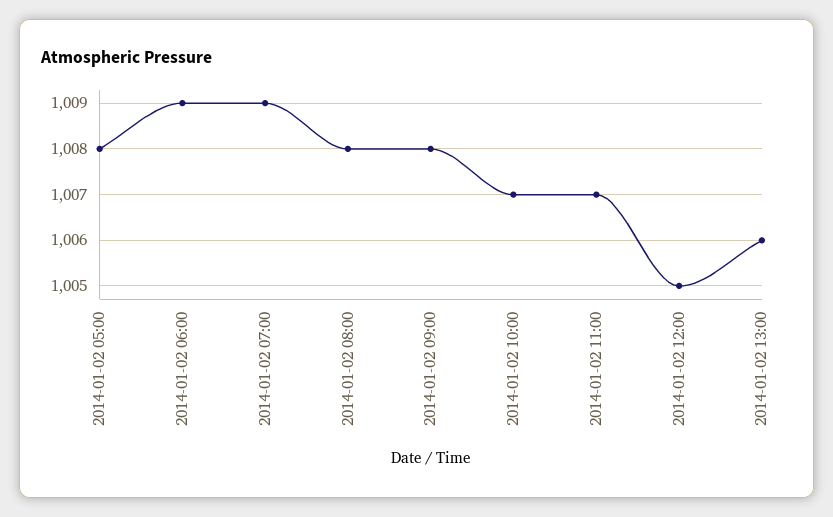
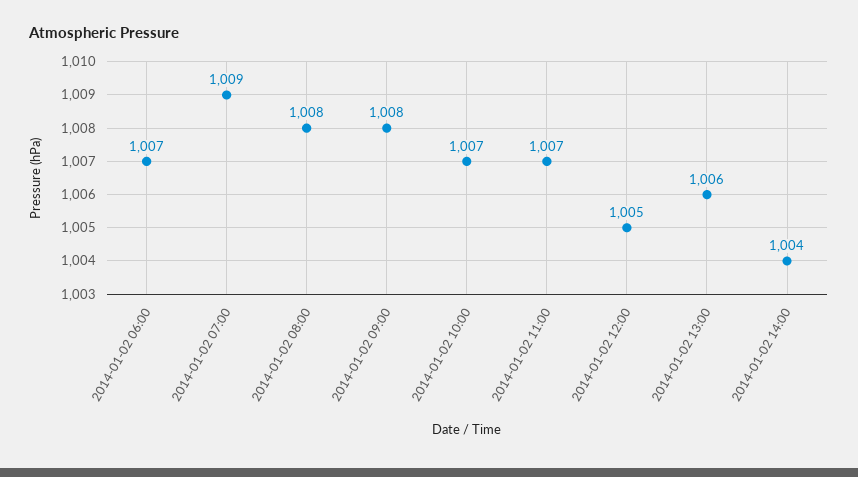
2014-01-02 05:00: 1008 -> none
2014-01-02 06:00: 1009 -> 1007
2014-01-02 14:00: none -> 1004

